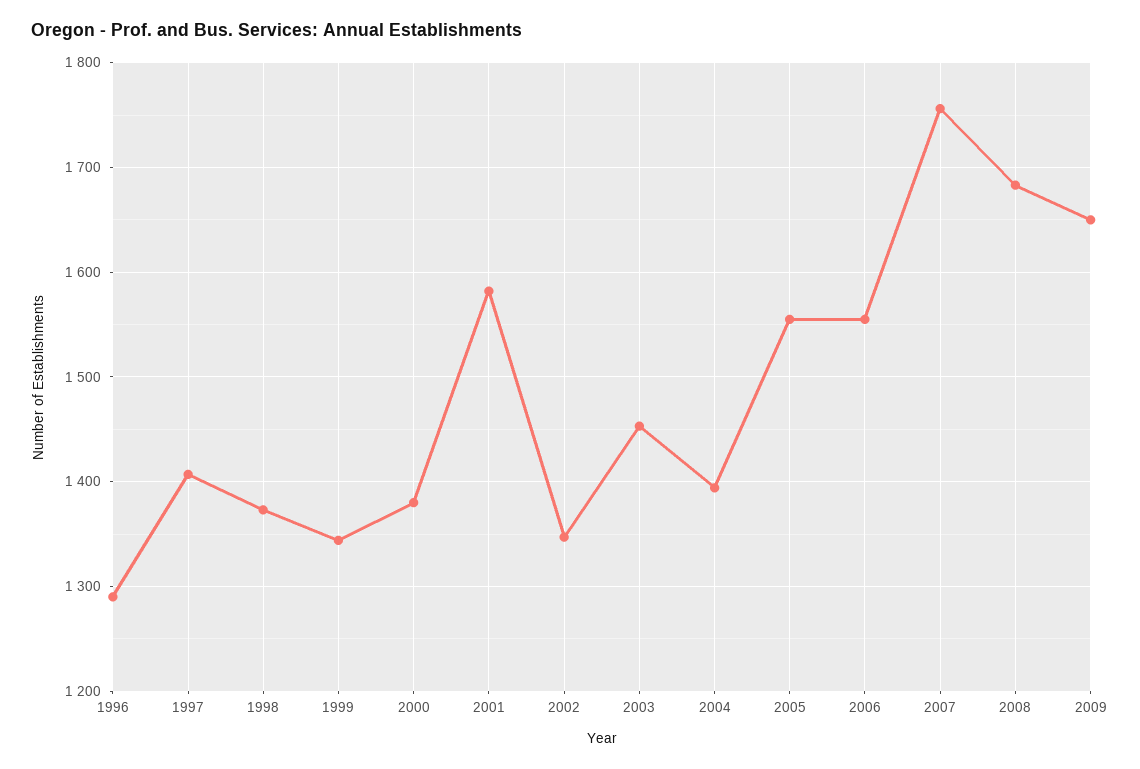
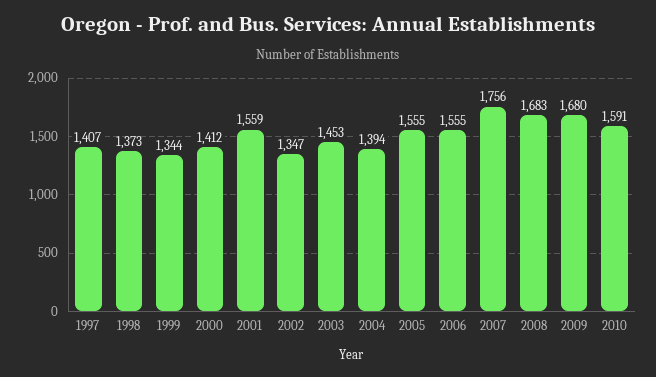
1996: 1290 -> none
2000: 1380 -> 1412
2001: 1580 -> 1559
2009: 1650 -> 1680
2010: none -> 1591

